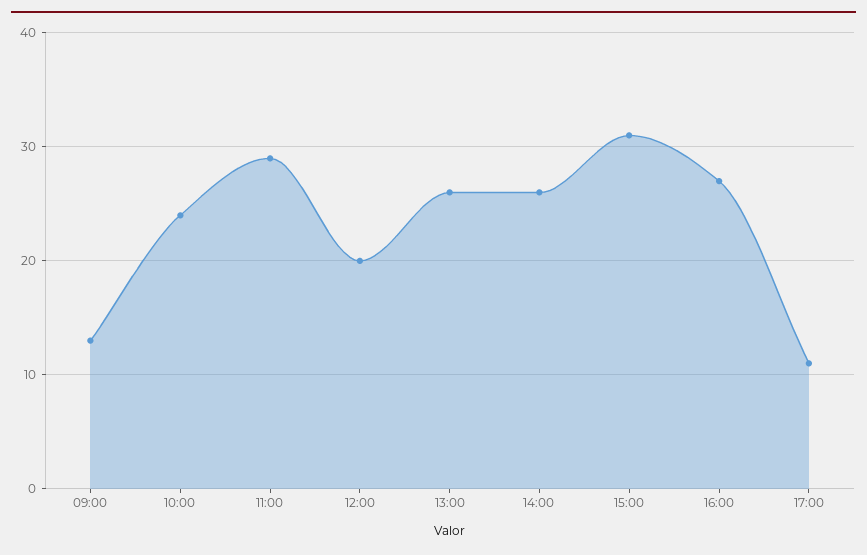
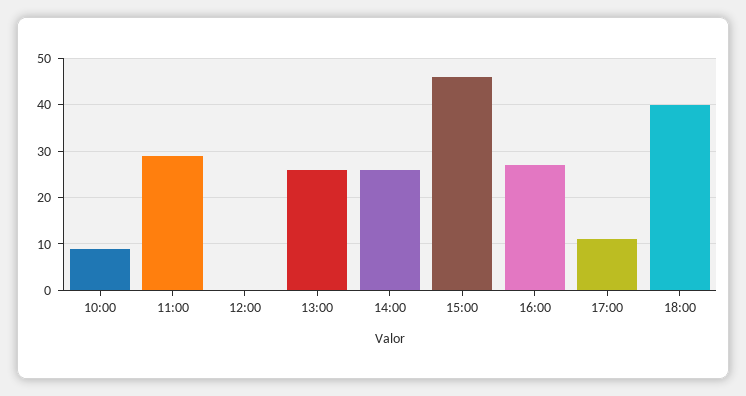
09:00: 13 -> none
10:00: 24 -> 10
12:00: 20 -> 0
15:00: 31 -> 45
18:00: none -> 40

